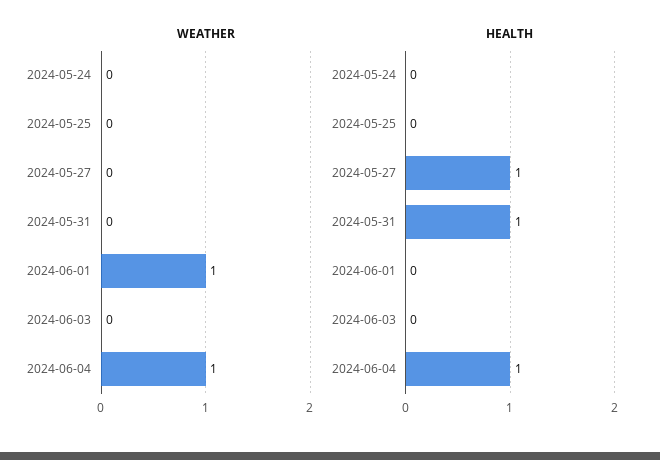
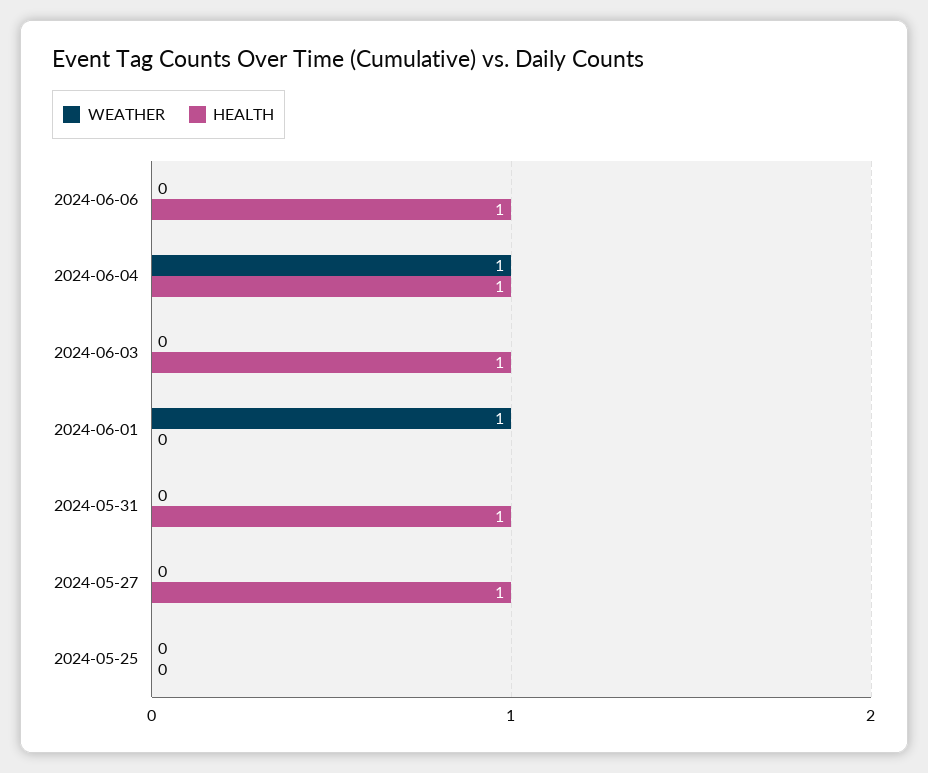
WEATHER, 2024-05-24: 0 -> none
HEALTH, 2024-05-24: 0 -> none
HEALTH, 2024-06-03: 0 -> 1
WEATHER, 2024-06-06: none -> 0
HEALTH, 2024-06-06: none -> 1

